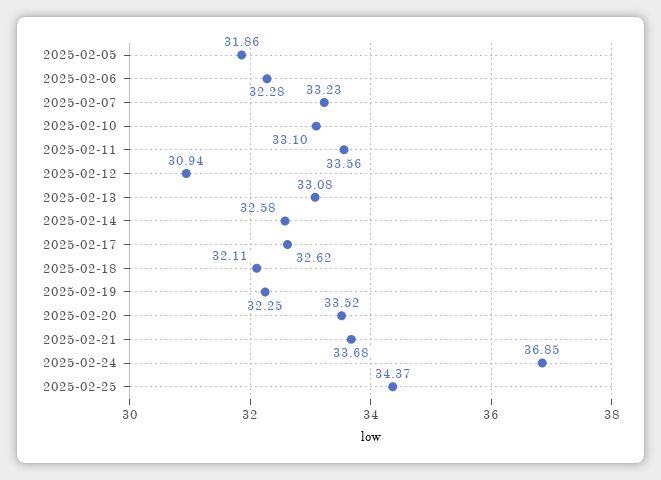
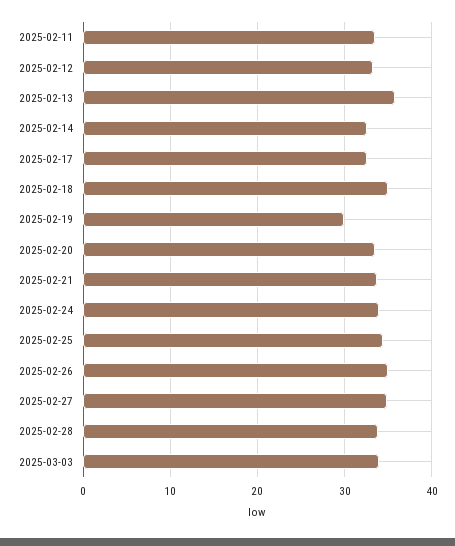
2025-02-05: 31.86 -> none
2025-02-06: 32.28 -> none
2025-02-07: 33.23 -> none
2025-02-10: 33.1 -> none
2025-02-12: 30.94 -> 33
2025-02-13: 33.08 -> 36
2025-02-18: 32.11 -> 35
2025-02-19: 32.25 -> 30
2025-02-24: 36.85 -> 34
2025-02-26: none -> 35
2025-02-27: none -> 35
2025-02-28: none -> 34
2025-03-03: none -> 34

